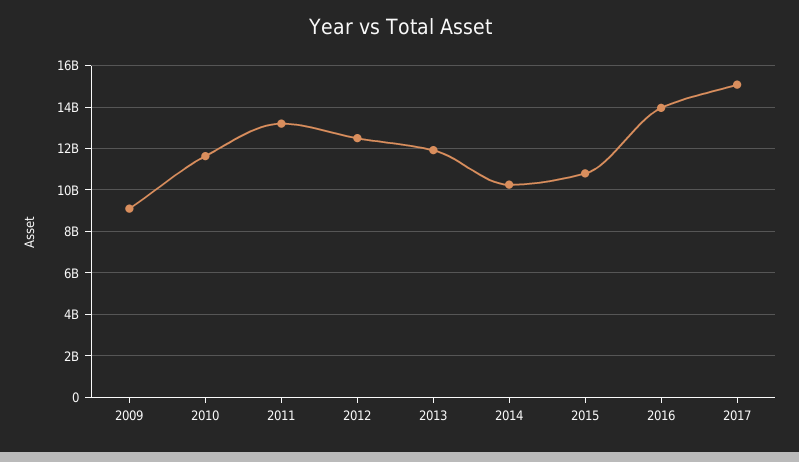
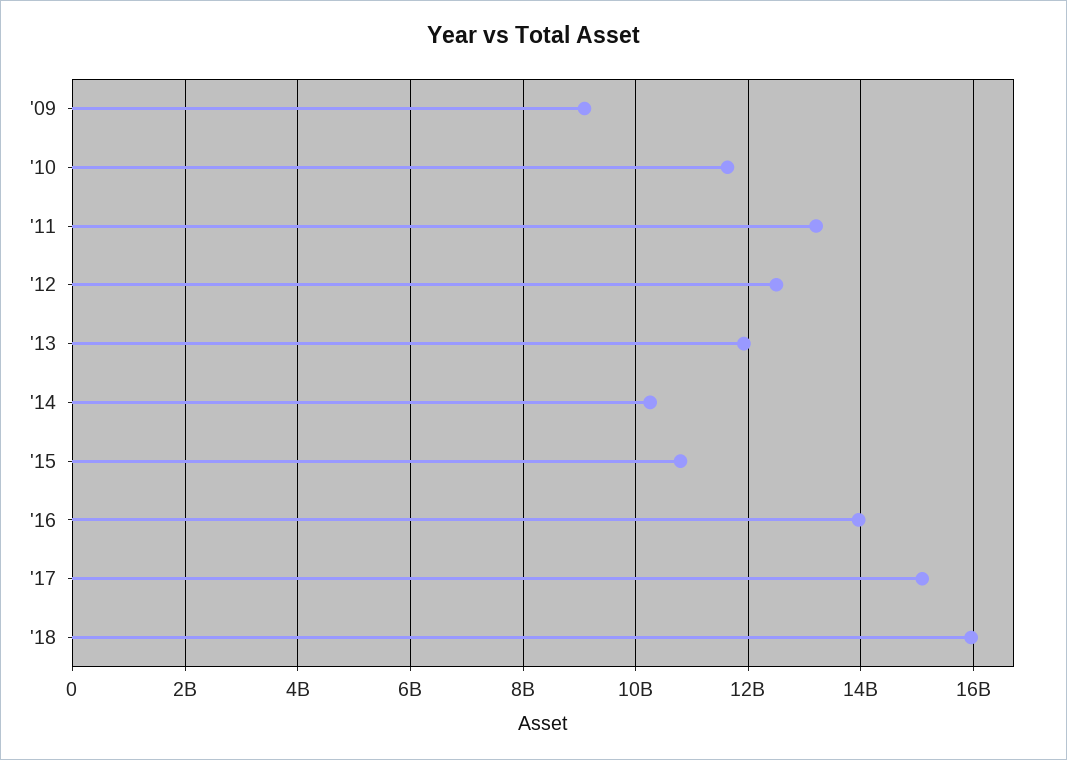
'18: none -> 16000000000

